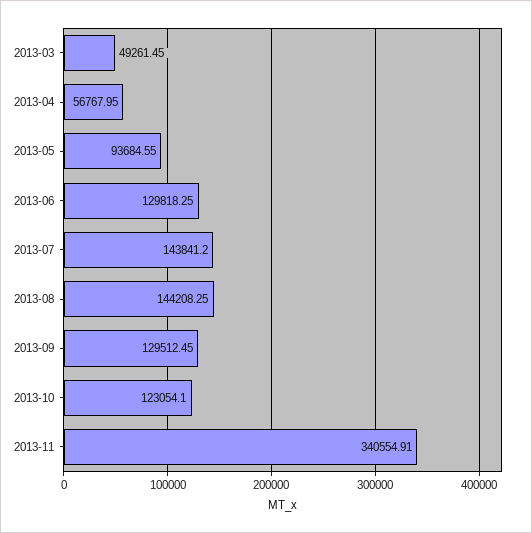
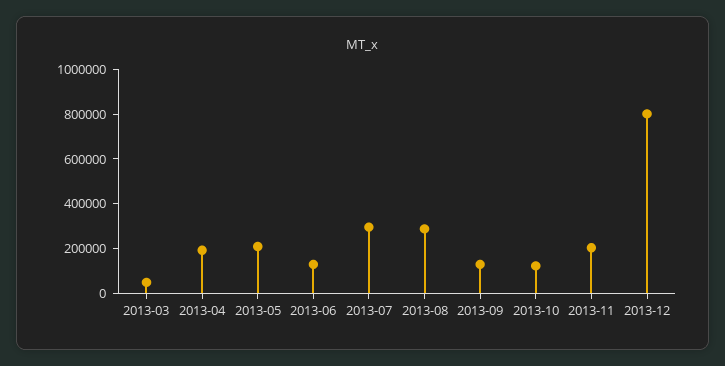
2013-04: 56767.95 -> 200000
2013-05: 93684.55 -> 200000
2013-07: 143841.2 -> 300000
2013-08: 144208.25 -> 300000
2013-11: 340554.91 -> 200000
2013-12: none -> 800000

